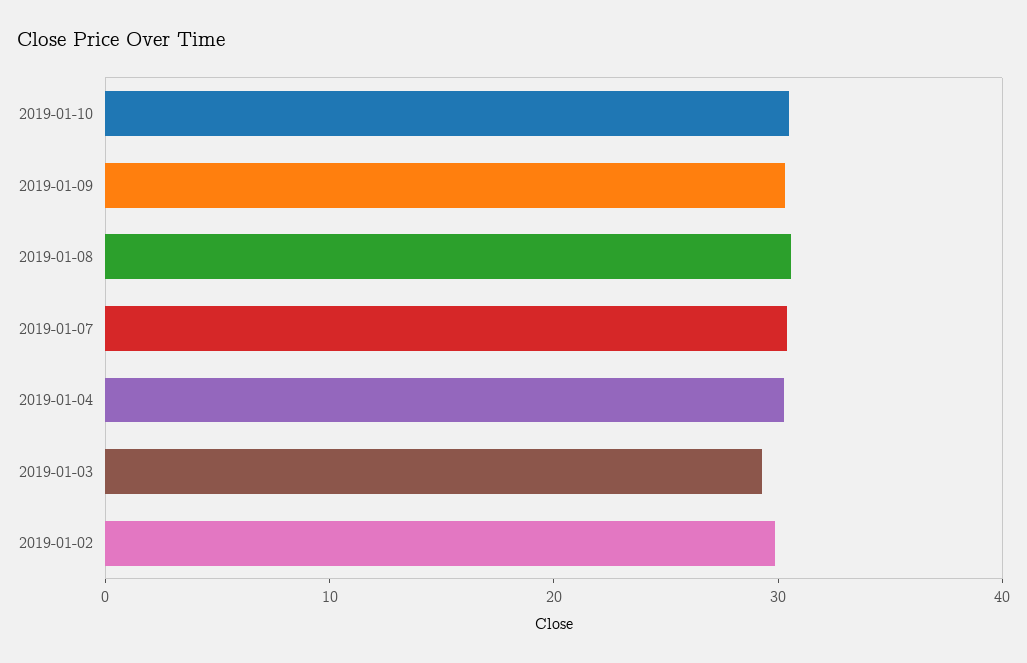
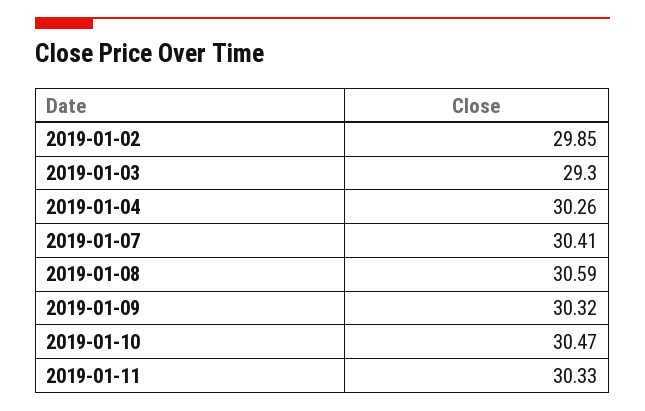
2019-01-11: none -> 30.33

